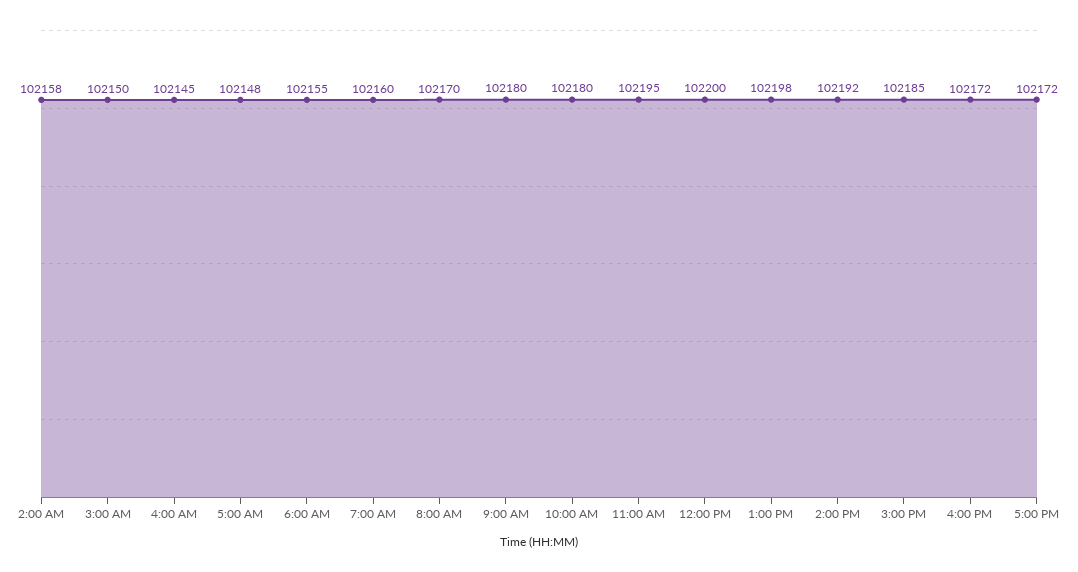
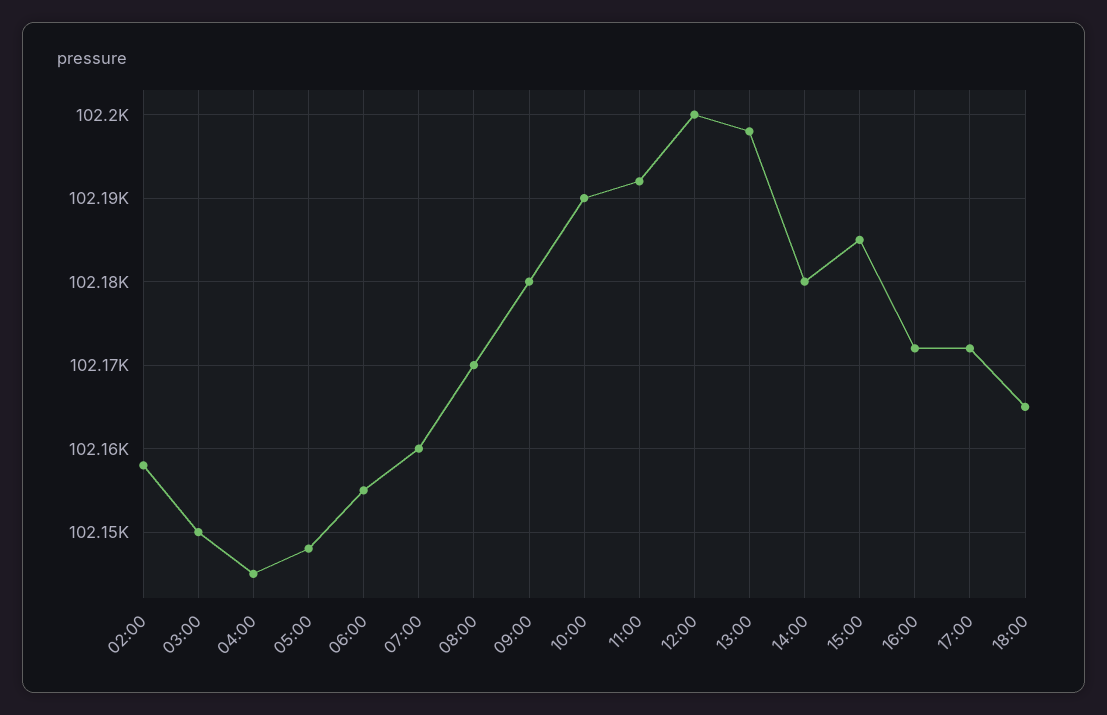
10:00 AM: 102180 -> 102190
11:00 AM: 102195 -> 102192
2:00 PM: 102192 -> 102180
18:00: none -> 102165

